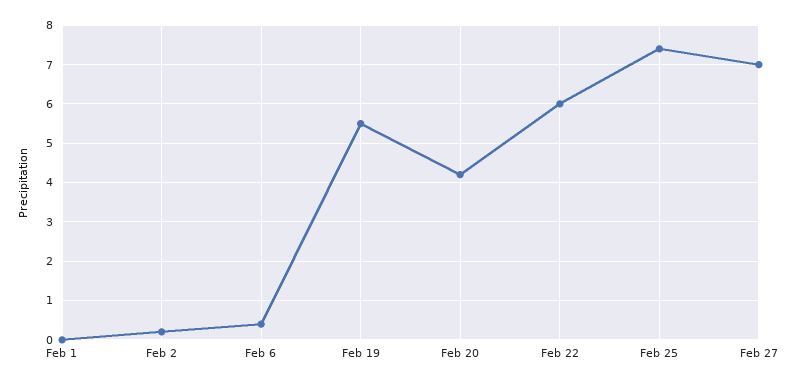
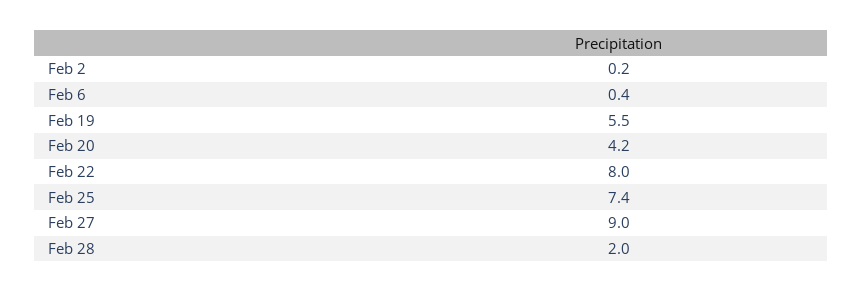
Feb 1: 0 -> none
Feb 22: 6 -> 8
Feb 27: 7 -> 9
Feb 28: none -> 2

